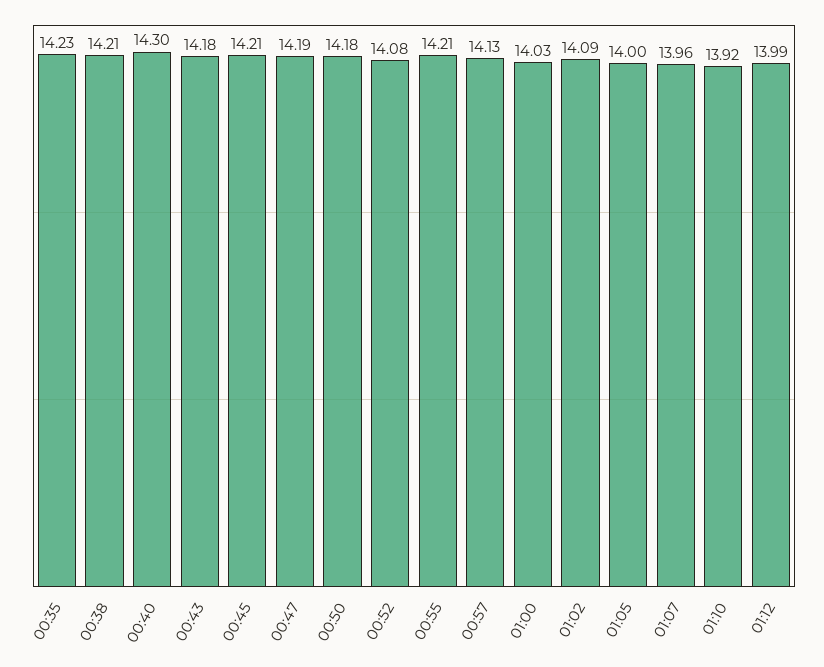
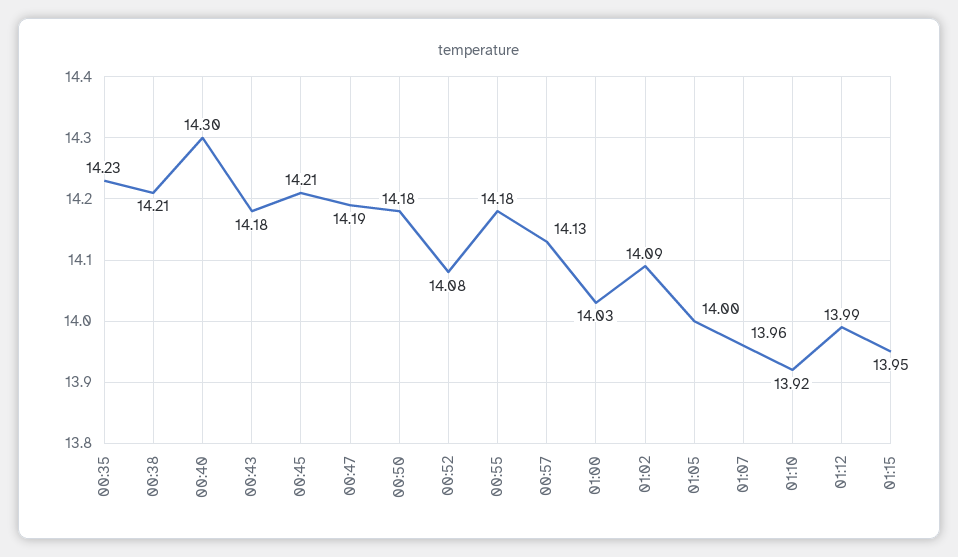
00:55: 14.21 -> 14.18
01:15: none -> 13.95

